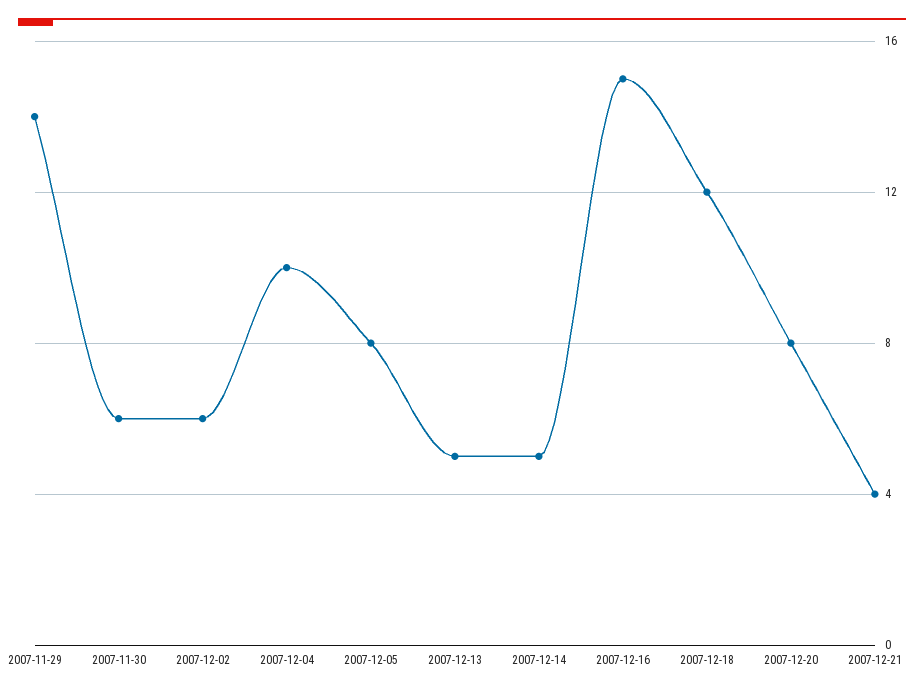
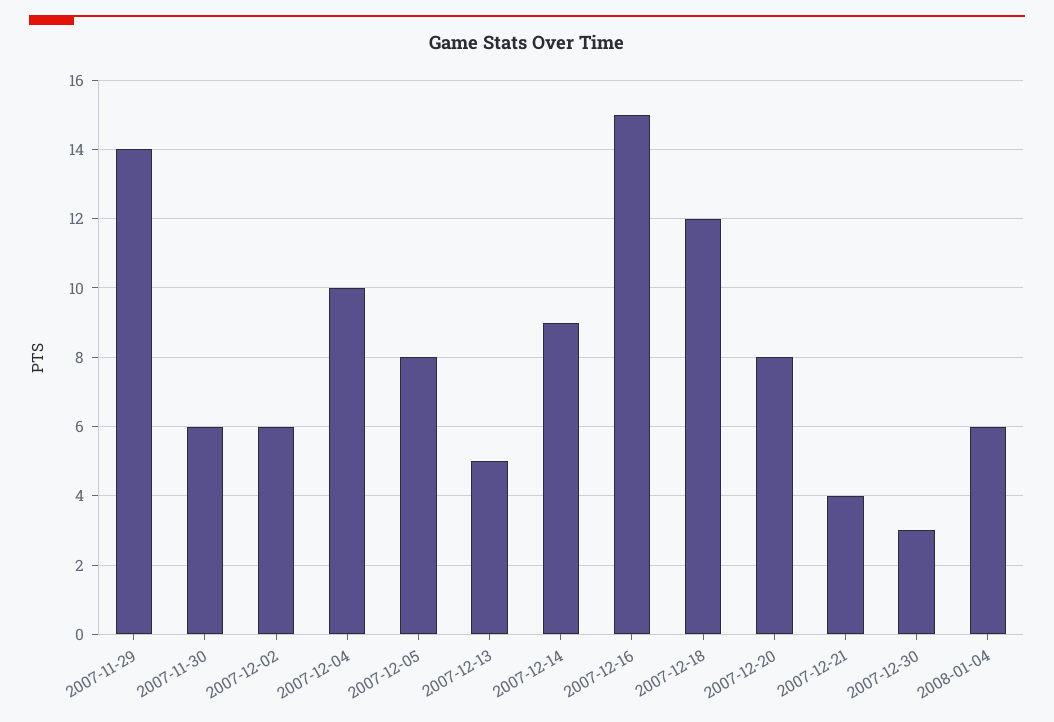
2007-12-14: 5 -> 9
2007-12-30: none -> 3
2008-01-04: none -> 6

